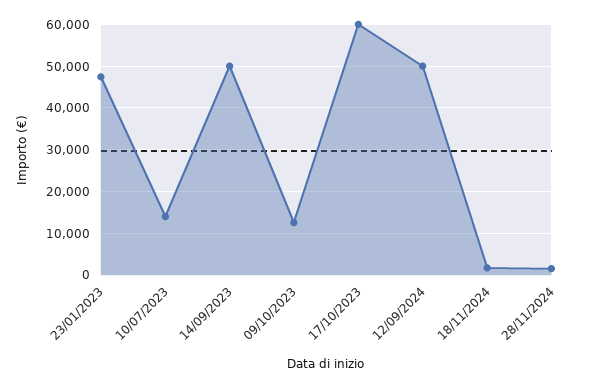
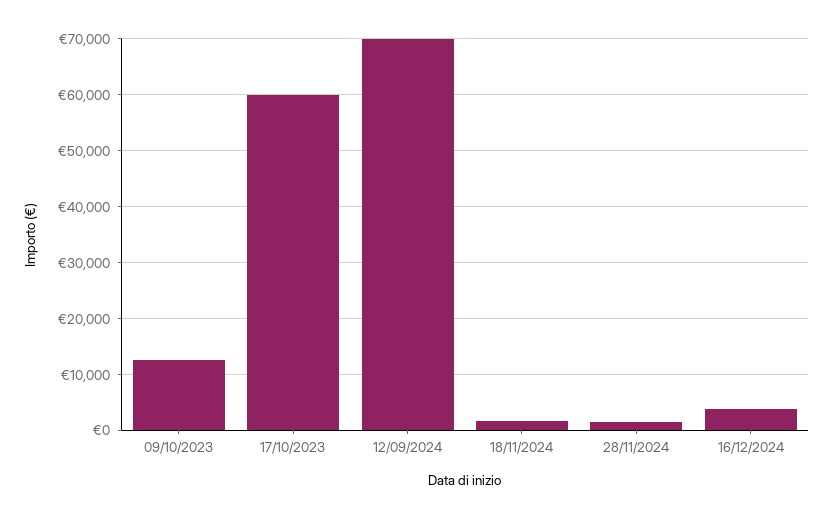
23/01/2023: 48000 -> none
10/07/2023: 14000 -> none
14/09/2023: 50000 -> none
12/09/2024: 50000 -> 70000
16/12/2024: none -> 4000

